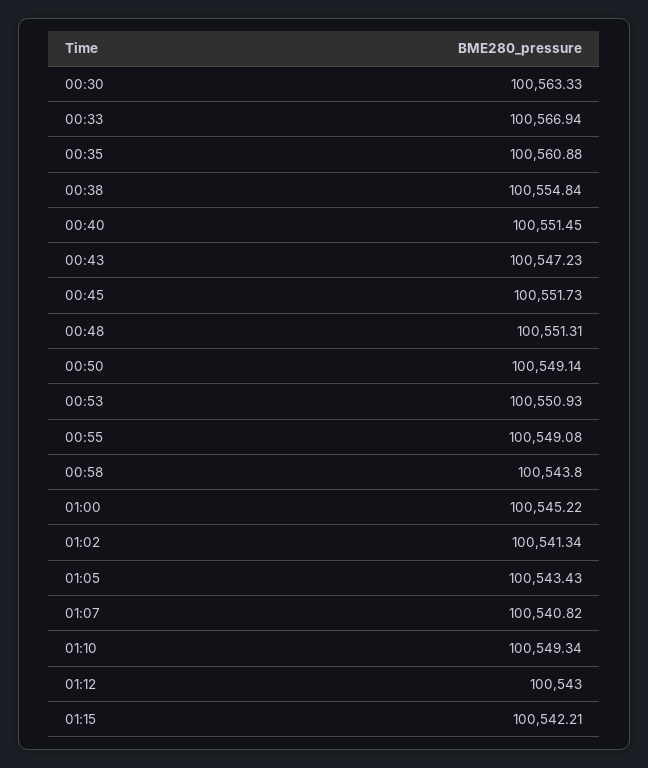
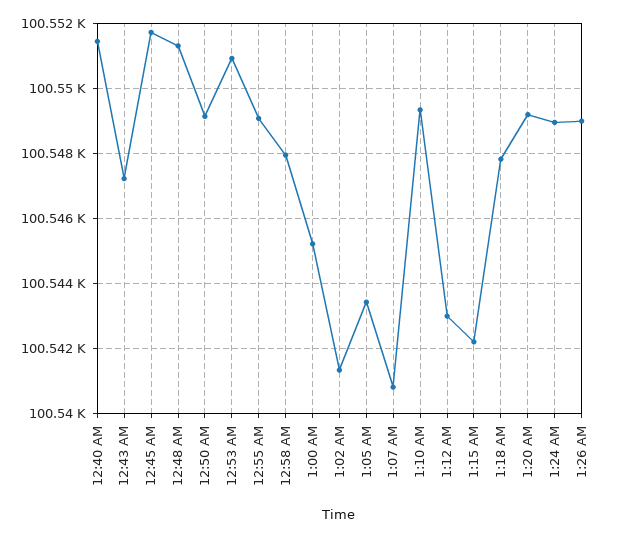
00:30: 100563.33 -> none
00:33: 100566.94 -> none
00:35: 100560.88 -> none
00:38: 100554.84 -> none
00:58: 100543.8 -> 100548
1:18 AM: none -> 100547.8
1:20 AM: none -> 100549.2
1:24 AM: none -> 100549
1:26 AM: none -> 100549

